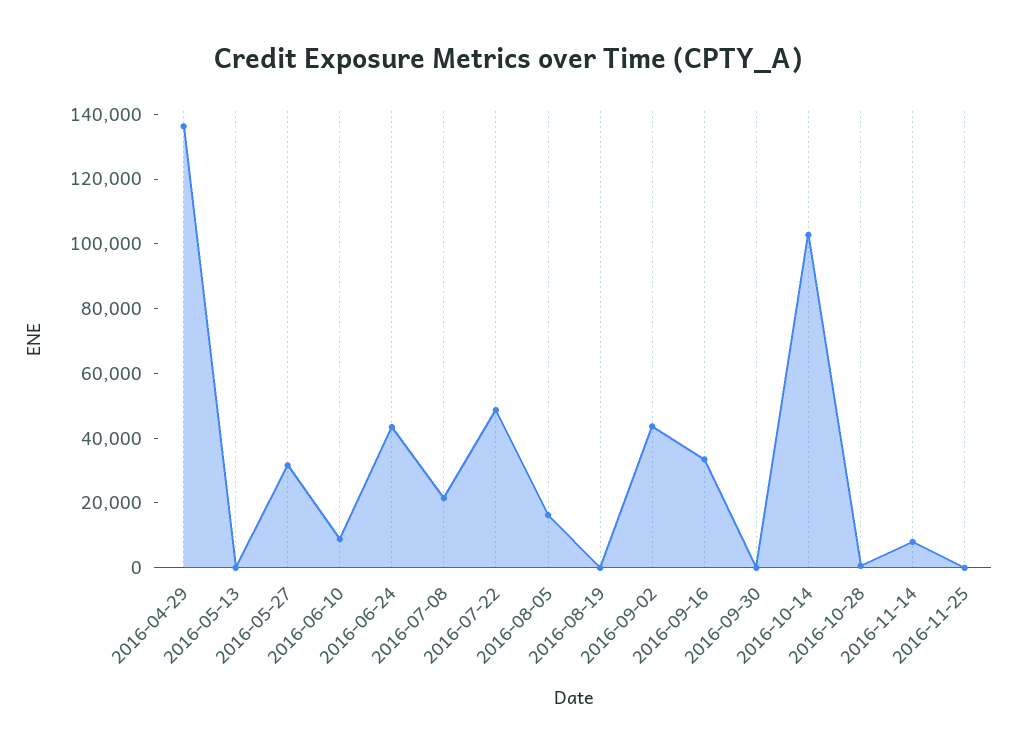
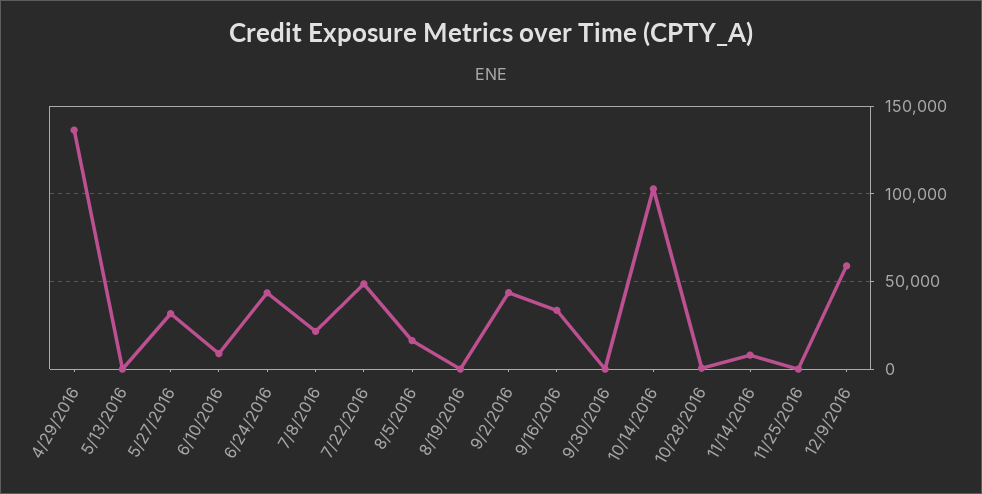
12/9/2016: none -> 60000

